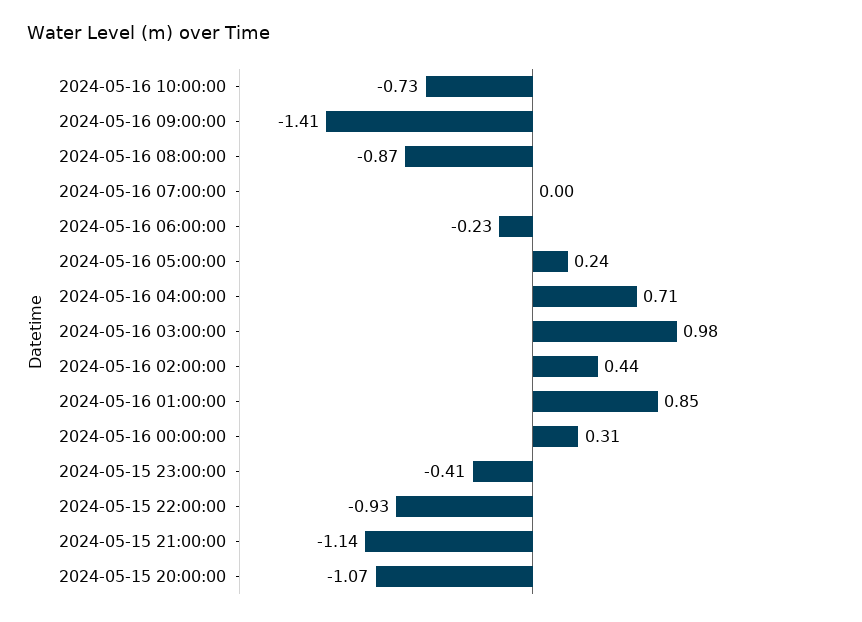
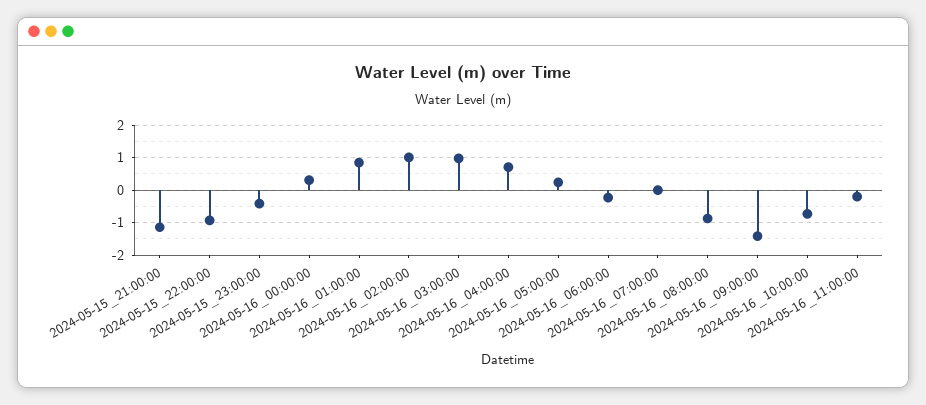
2024-05-16 02:00:00: 0.44 -> 1
2024-05-15 20:00:00: -1.07 -> none
2024-05-16_11:00:00: none -> -0.2

